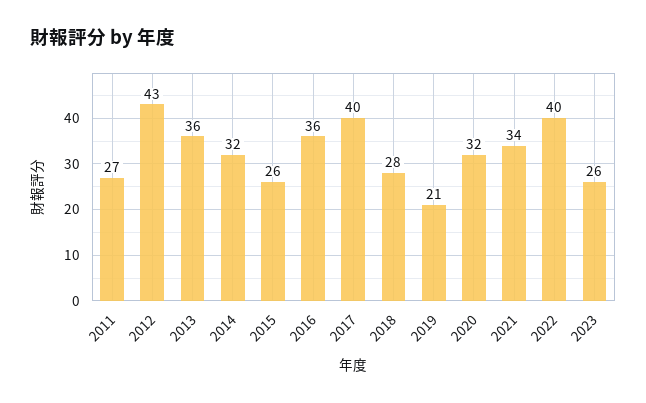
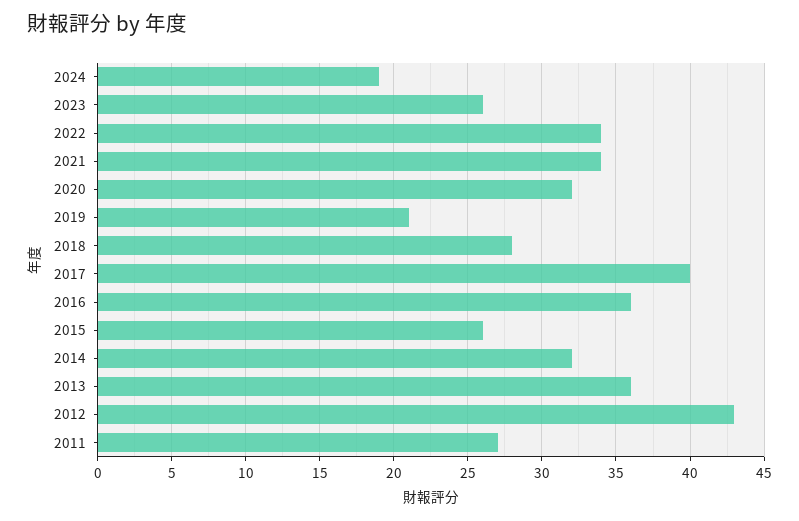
2022: 40 -> 34
2024: none -> 19

